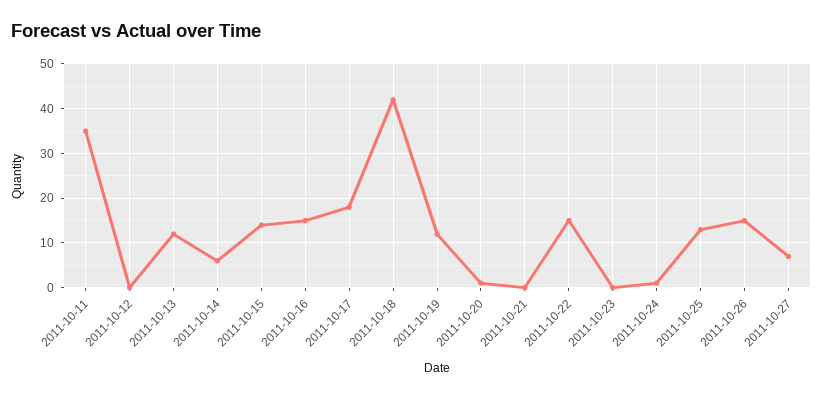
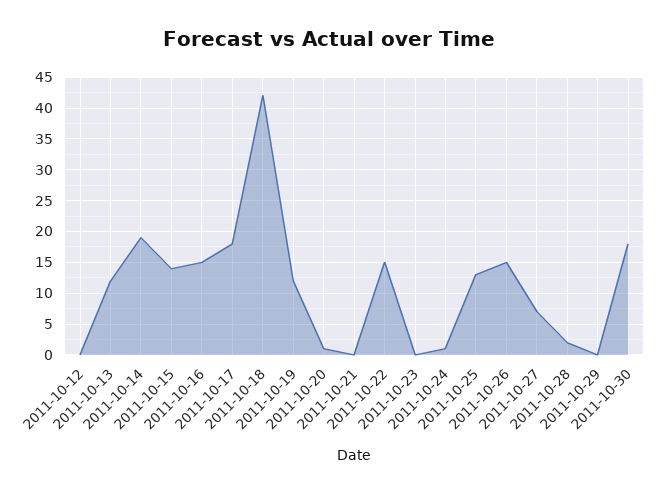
2011-10-11: 35 -> none
2011-10-14: 5 -> 19
2011-10-28: none -> 2
2011-10-29: none -> 0
2011-10-30: none -> 18

